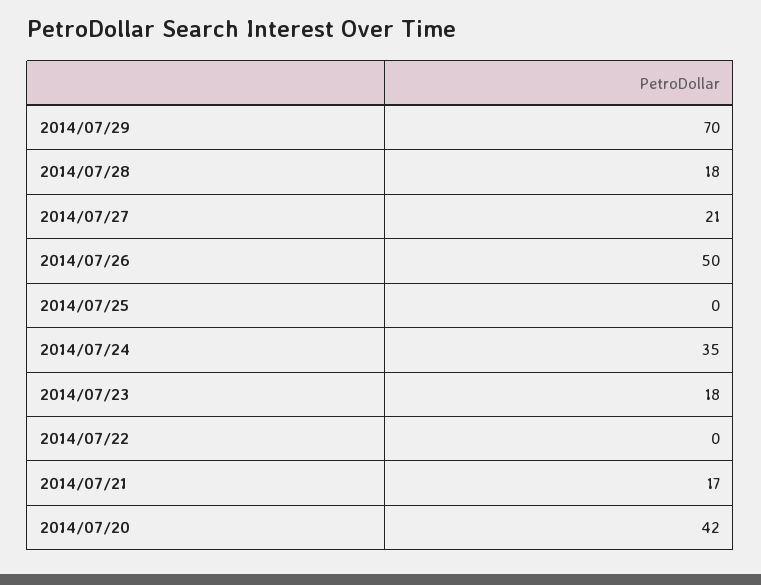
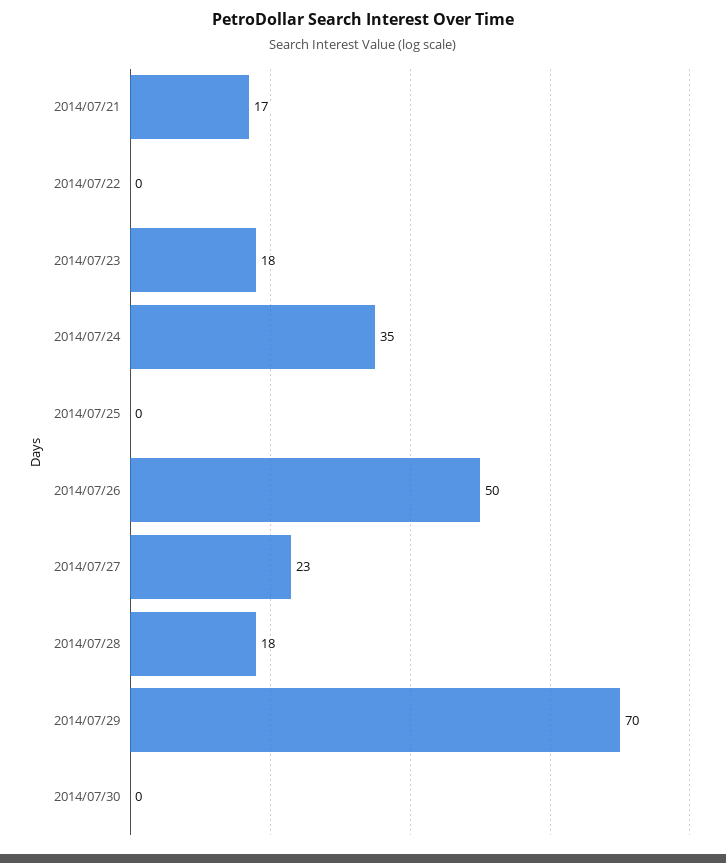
2014/07/27: 21 -> 23
2014/07/20: 42 -> none
2014/07/30: none -> 0

